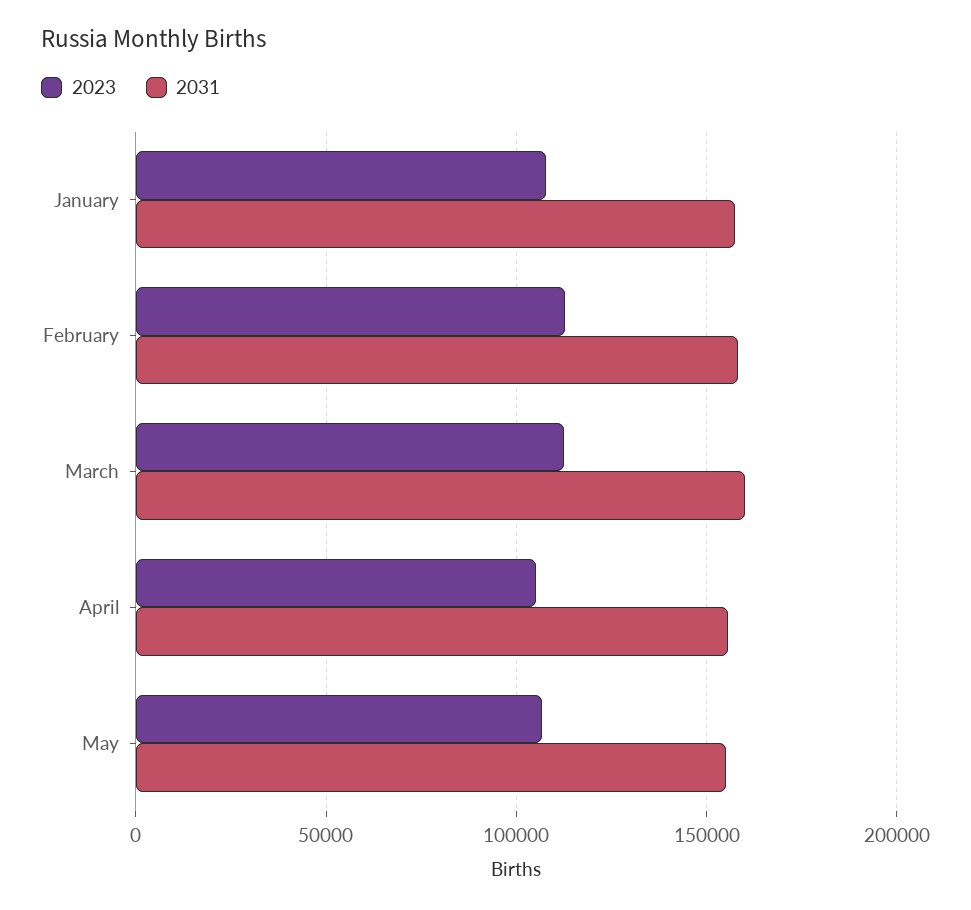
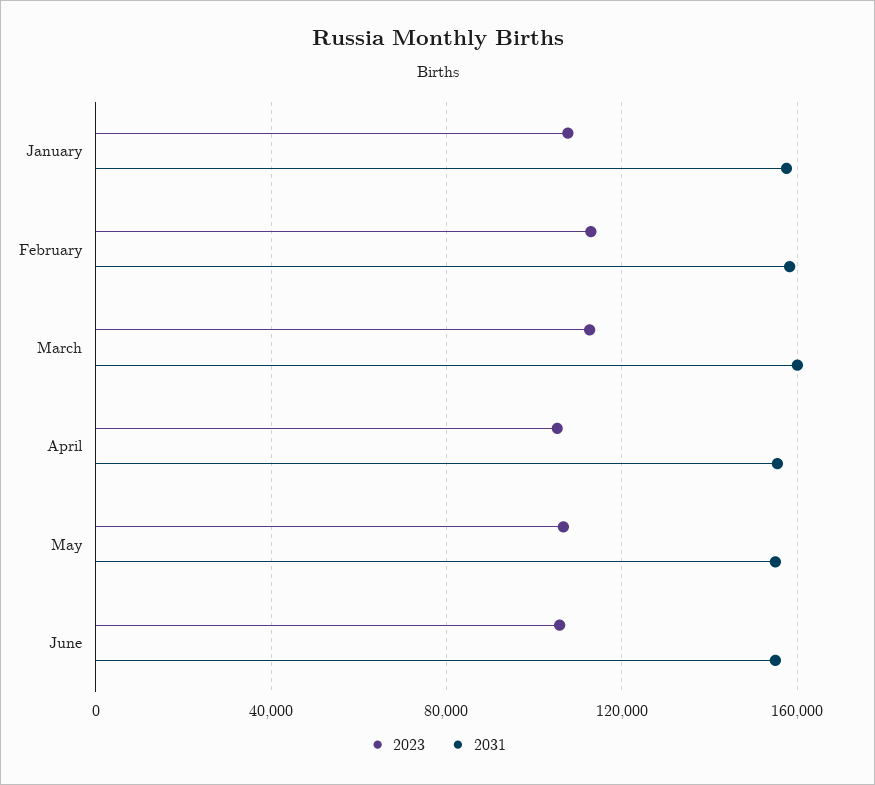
2023, June: none -> 105000
2031, June: none -> 155000

